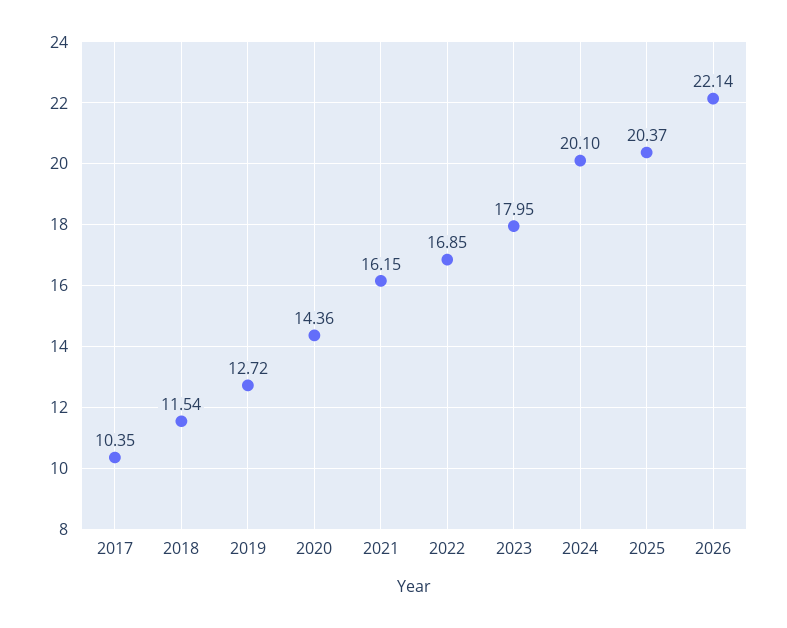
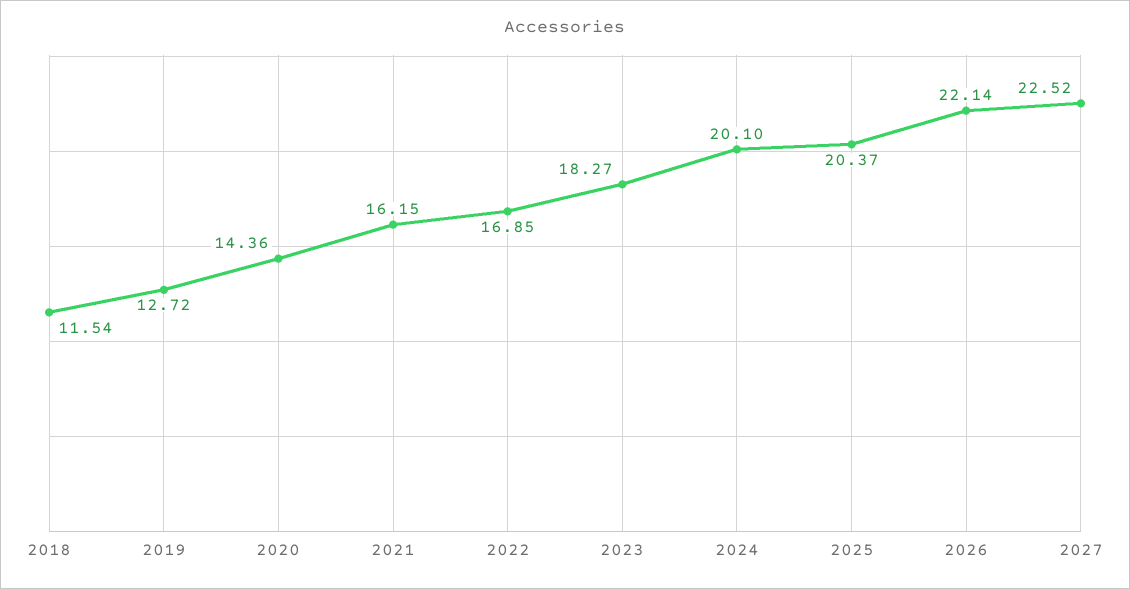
2017: 10.35 -> none
2023: 17.95 -> 18.27
2027: none -> 22.52

